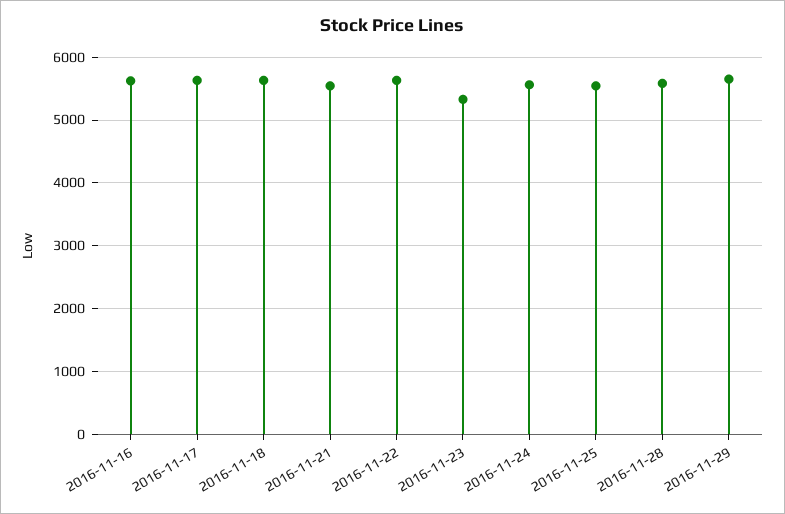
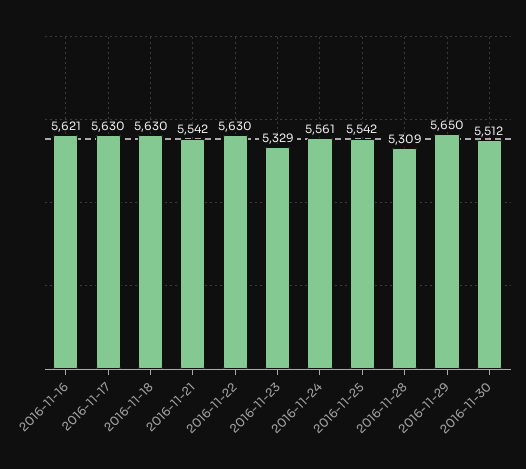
2016-11-28: 5600 -> 5309
2016-11-30: none -> 5512

